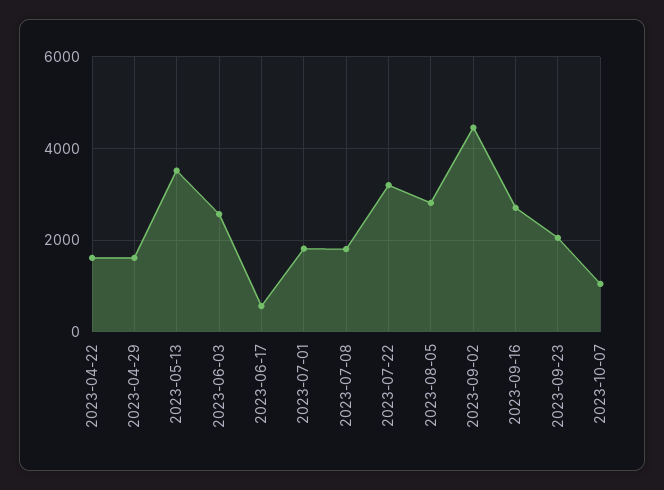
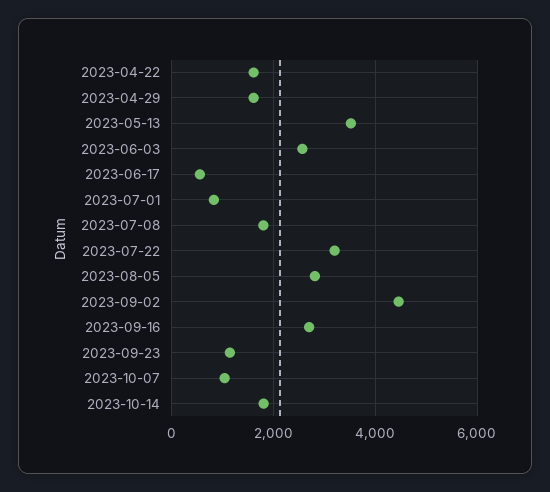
2023-07-01: 1800 -> 800
2023-09-23: 2000 -> 1200
2023-10-14: none -> 1800

